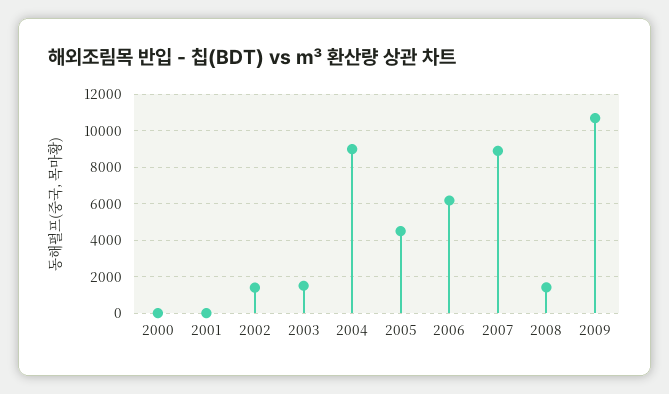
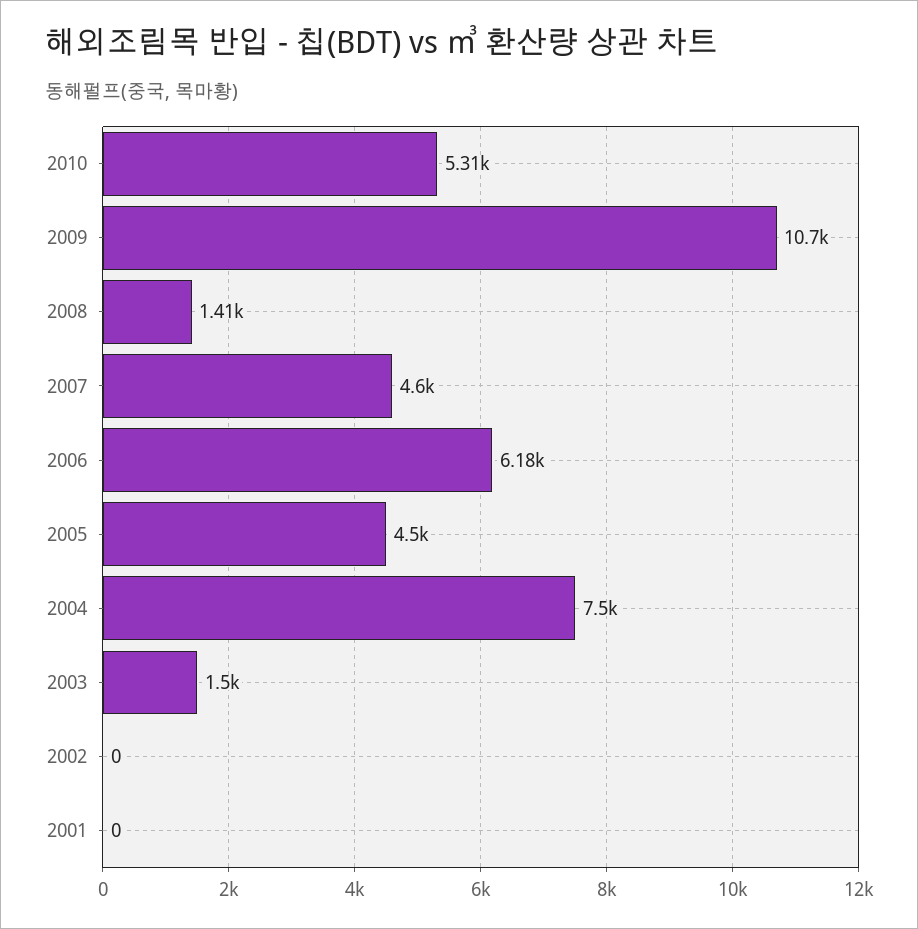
2000: 0 -> none
2002: 1500 -> 0
2004: 9000 -> 7500
2007: 9000 -> 4600
2010: none -> 5310

